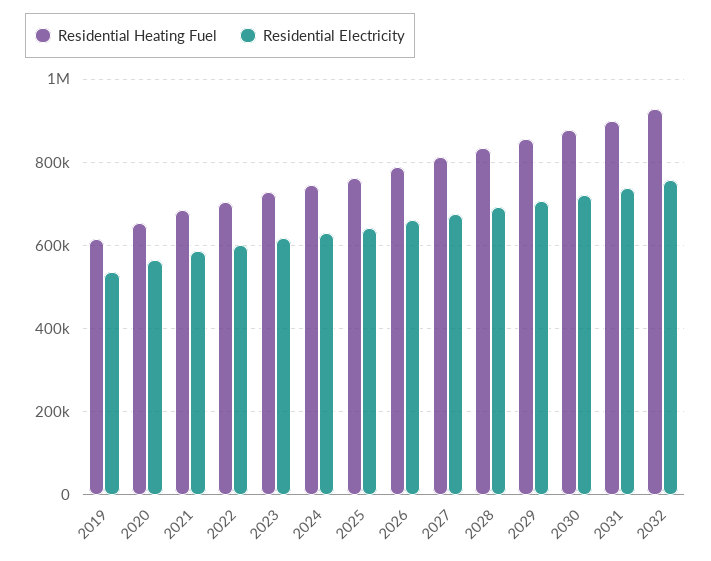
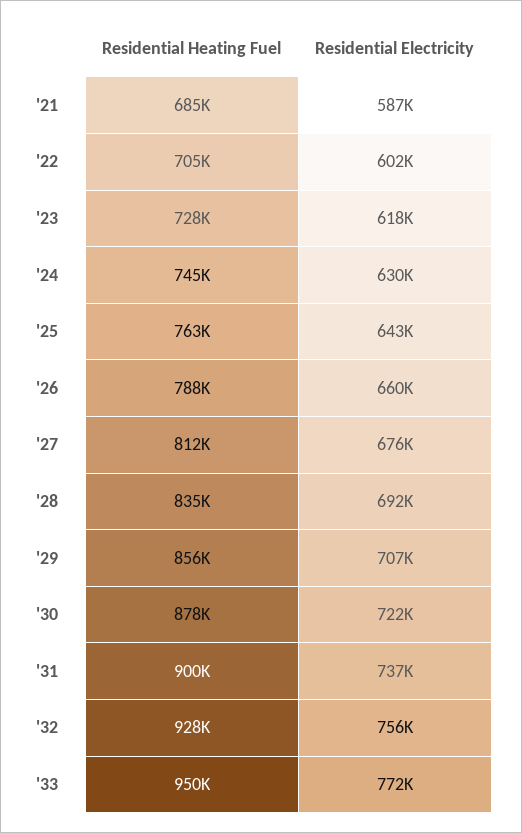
Residential Heating Fuel, 2019: 620000 -> none
Residential Electricity, 2019: 540000 -> none
Residential Heating Fuel, 2020: 660000 -> none
Residential Electricity, 2020: 560000 -> none
Residential Heating Fuel, '33: none -> 950000
Residential Electricity, '33: none -> 772000

